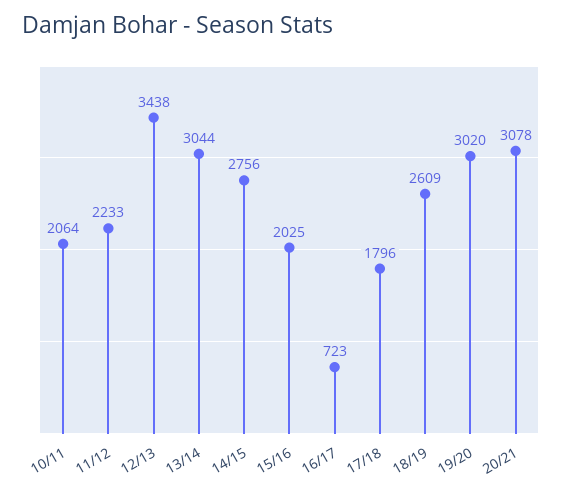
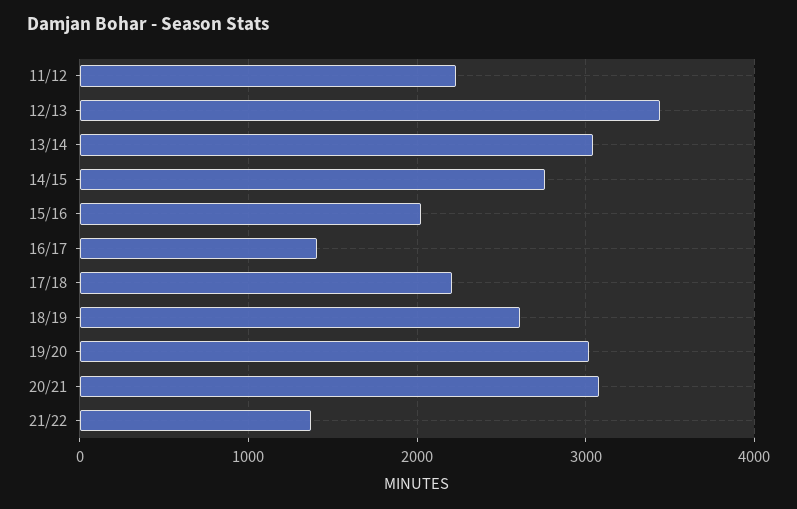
10/11: 2064 -> none
16/17: 723 -> 1400
17/18: 1796 -> 2200
21/22: none -> 1400

